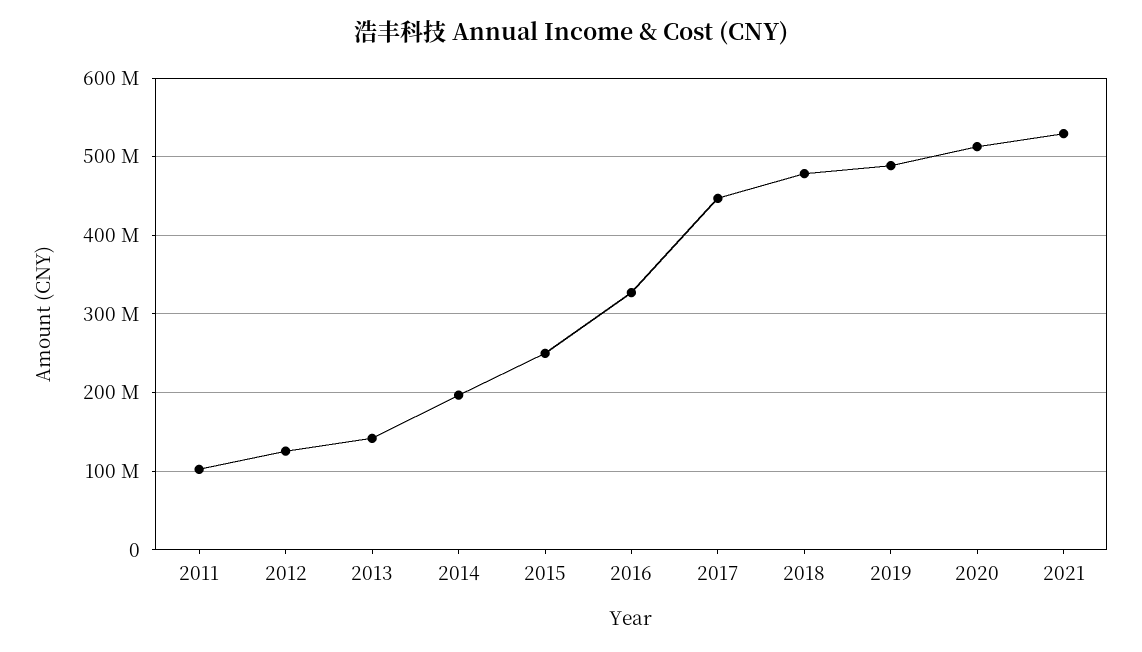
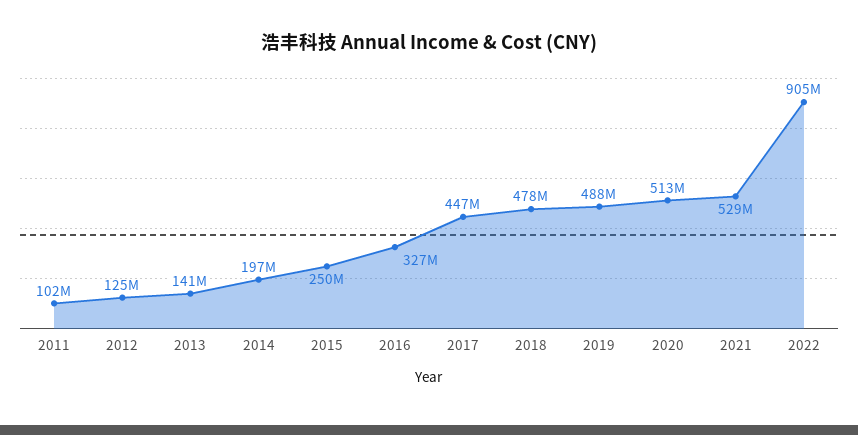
2022: none -> 905000000

